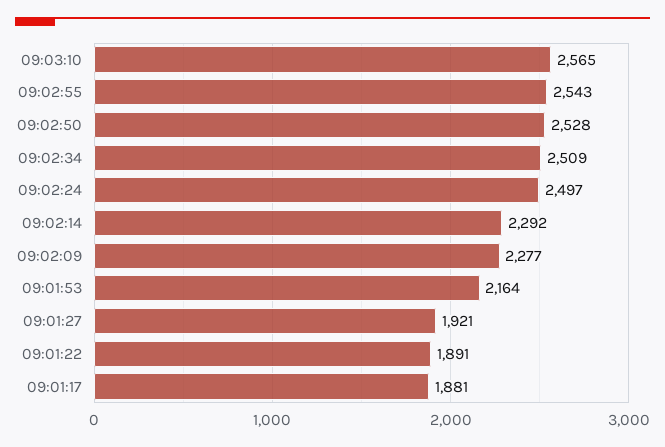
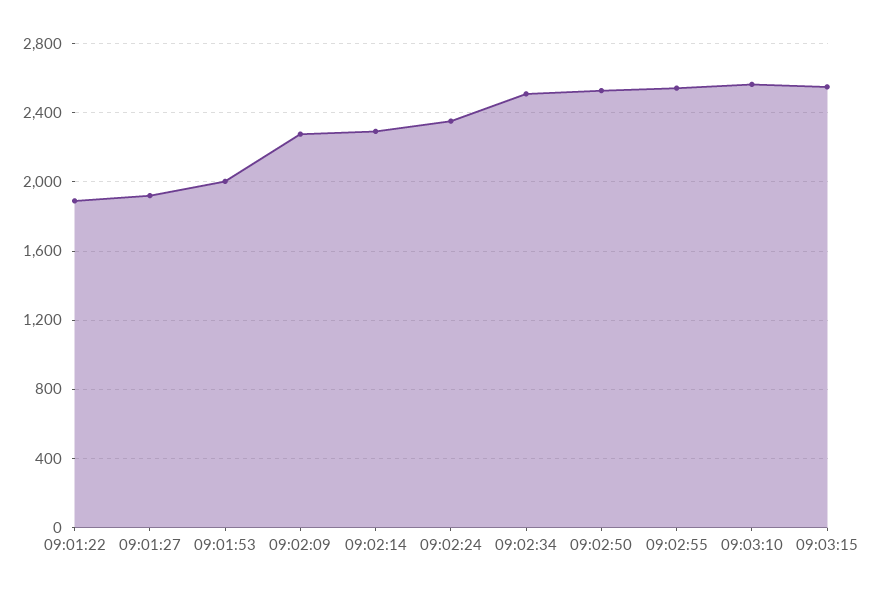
09:02:24: 2497 -> 2350
09:01:53: 2164 -> 2000
09:01:17: 1881 -> none
09:03:15: none -> 2550

